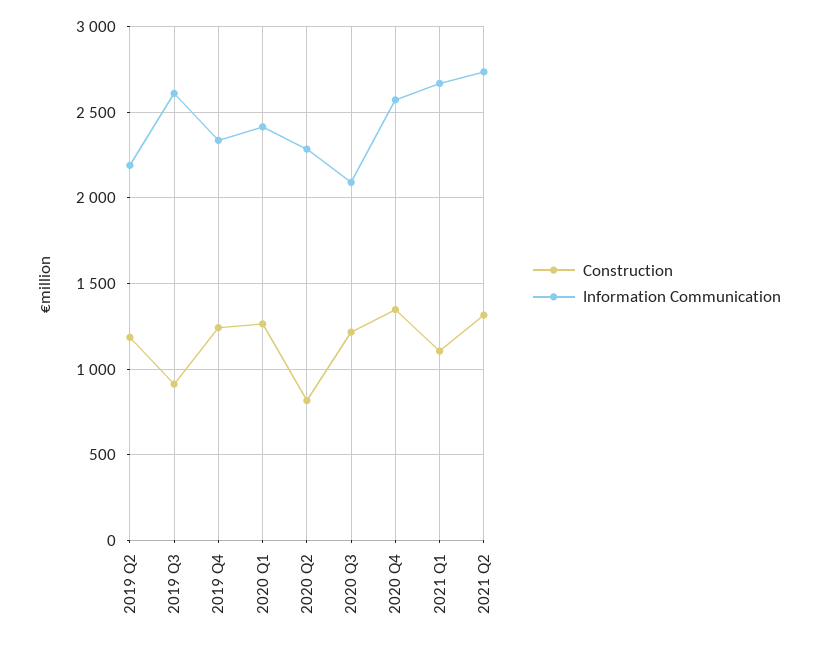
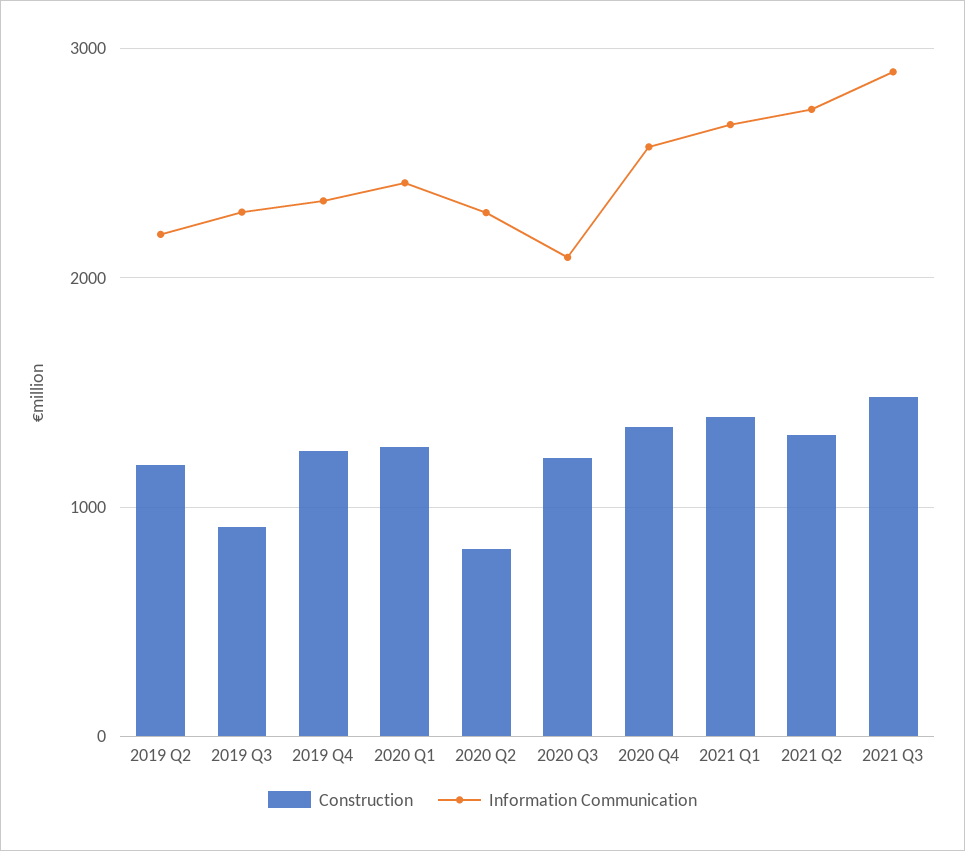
Information Communication, 2019 Q3: 2600 -> 2300
Construction, 2021 Q1: 1100 -> 1400
Construction, 2021 Q3: none -> 1500
Information Communication, 2021 Q3: none -> 2900

